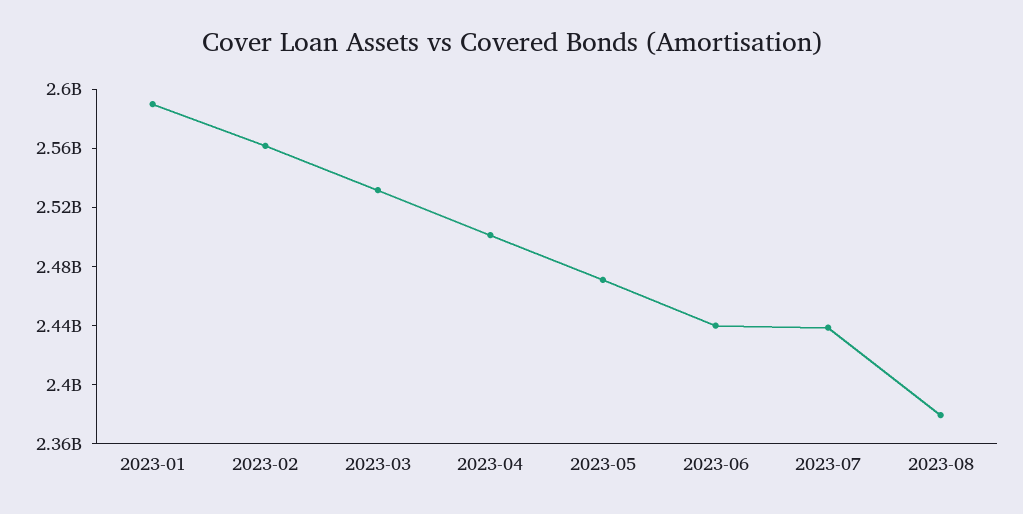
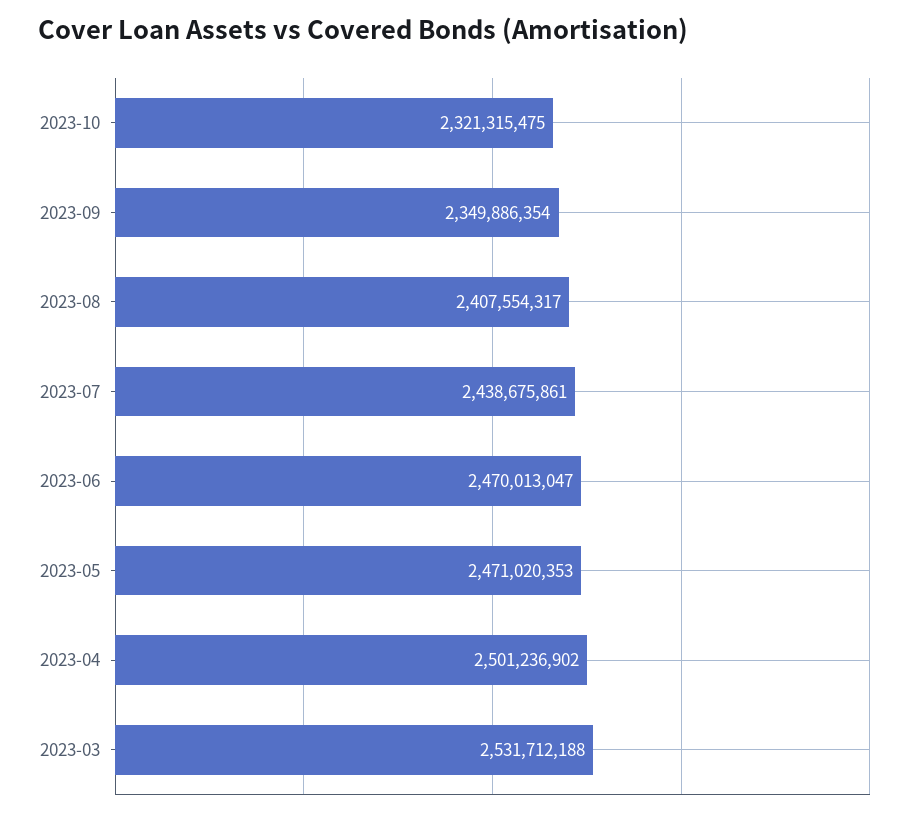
2023-01: 2590000000 -> none
2023-02: 2560000000 -> none
2023-06: 2440000000 -> 2470013047
2023-08: 2380000000 -> 2407554317
2023-10: none -> 2321315475
2023-09: none -> 2349886354

